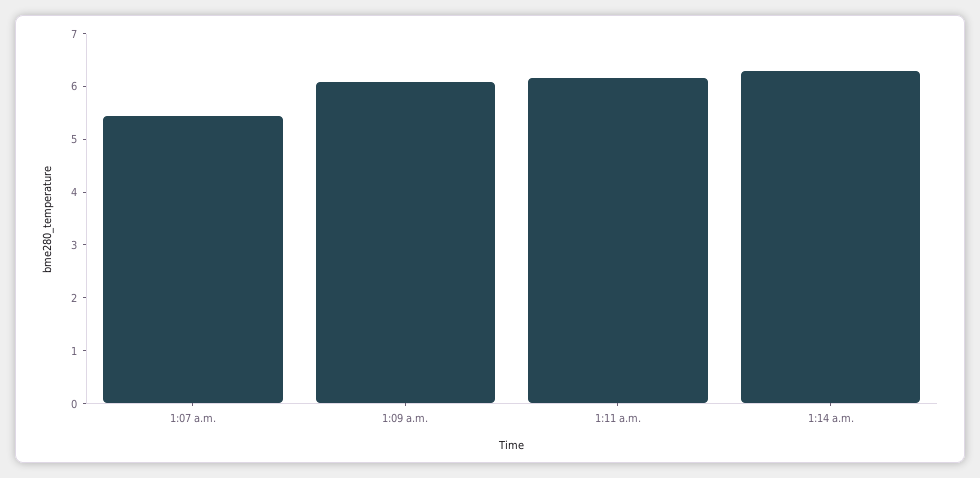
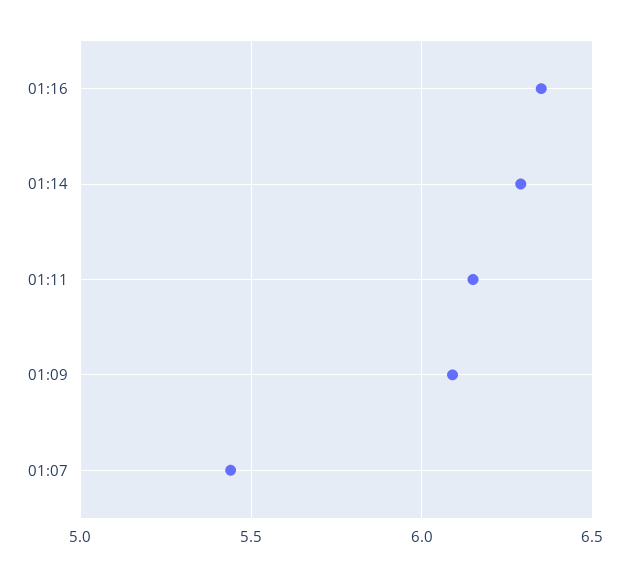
01:16: none -> 6.35

